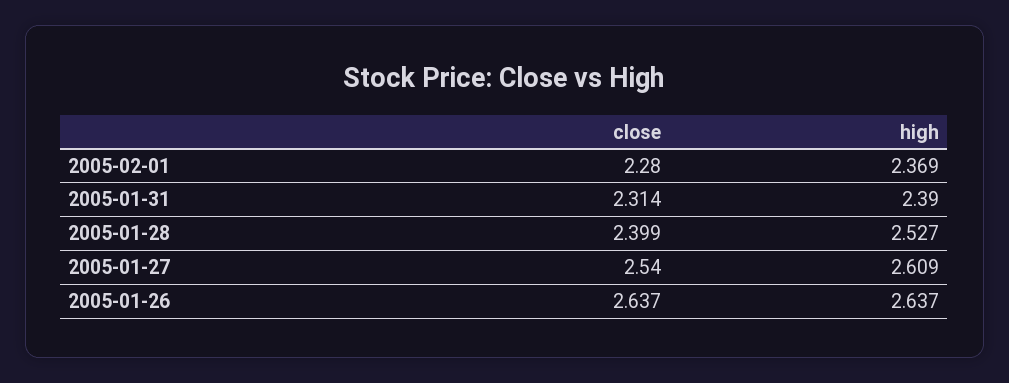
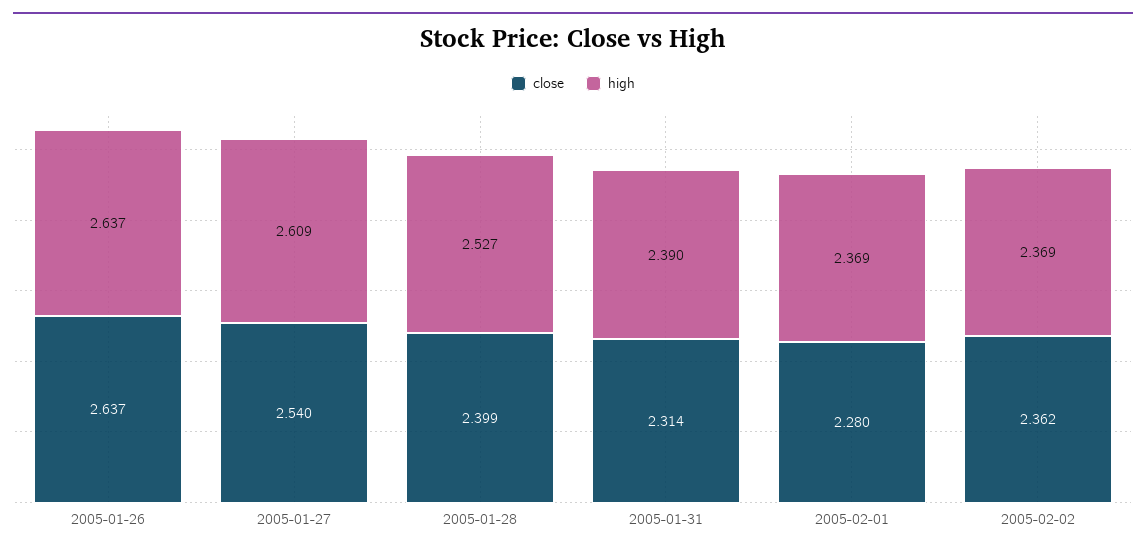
close, 2005-02-02: none -> 2.362
high, 2005-02-02: none -> 2.369

